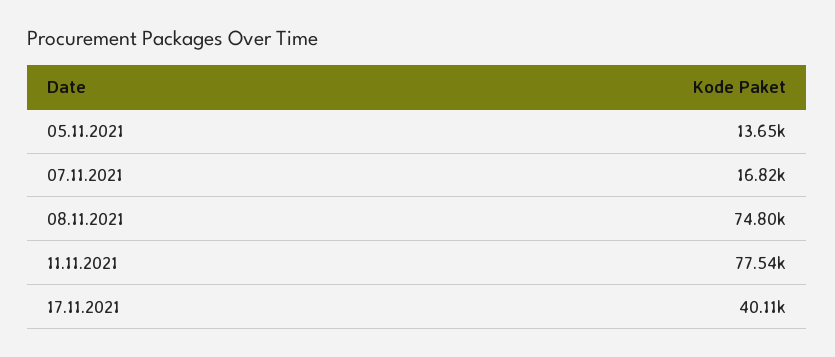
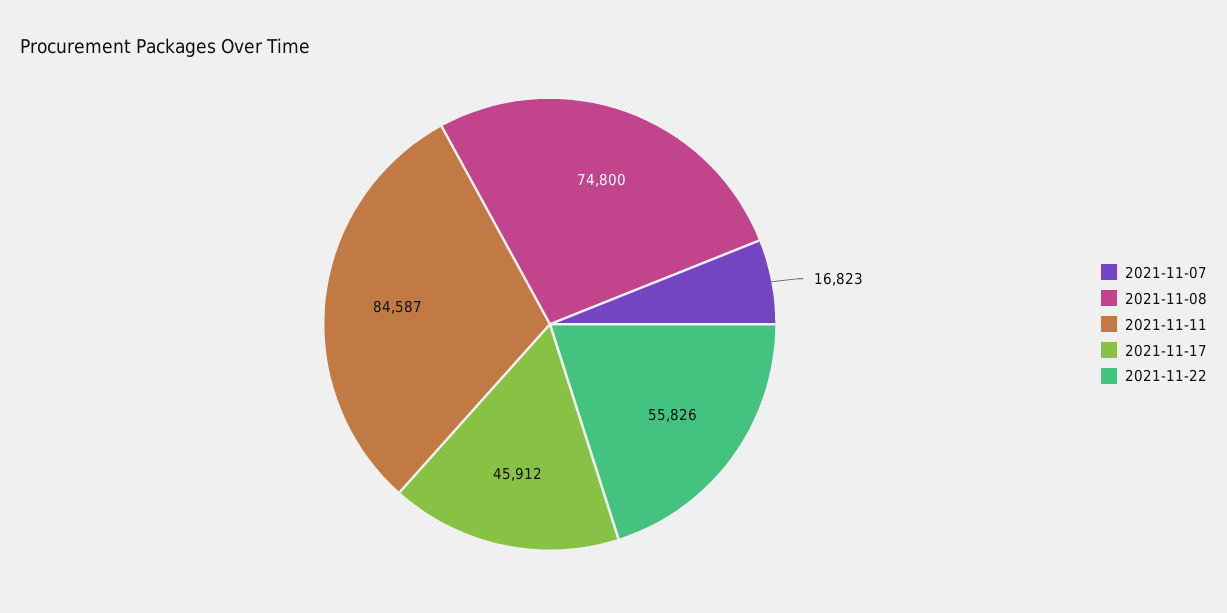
05.11.2021: 13650 -> none
11.11.2021: 77540 -> 84587
17.11.2021: 40110 -> 45912
2021-11-22: none -> 55826

